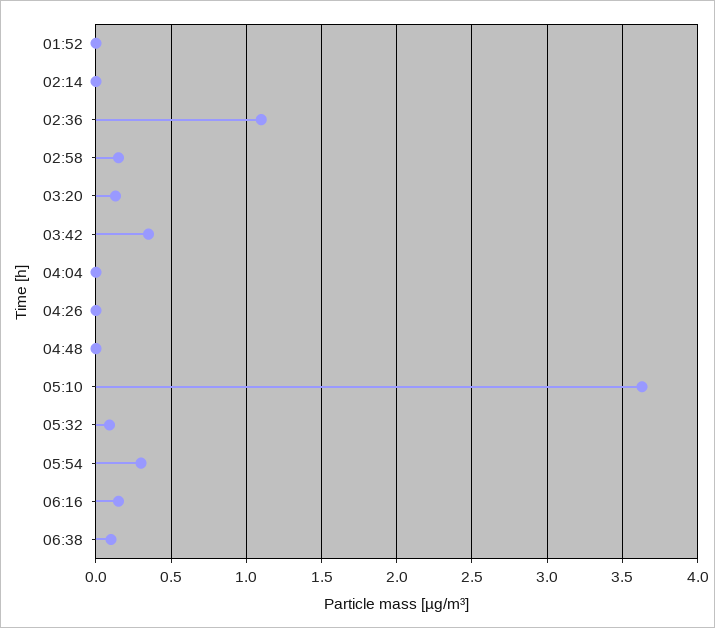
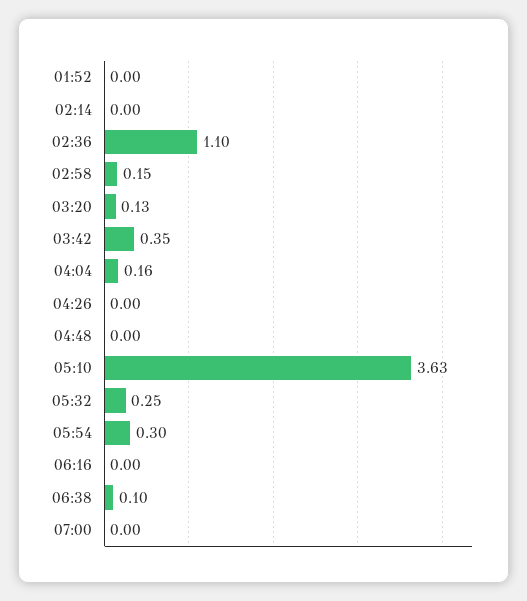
04:04: 0 -> 0.16
05:32: 0.1 -> 0.25
06:16: 0.15 -> 0
07:00: none -> 0

